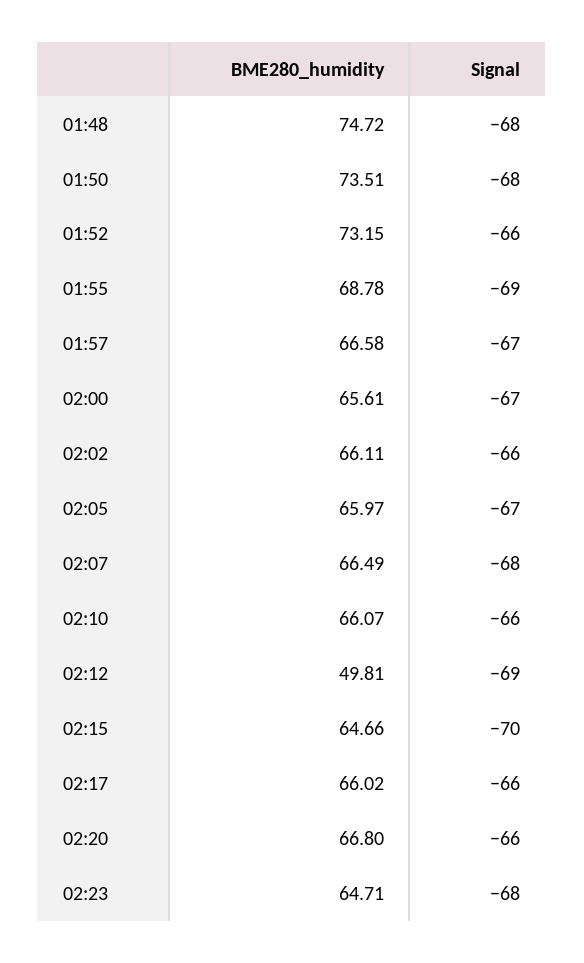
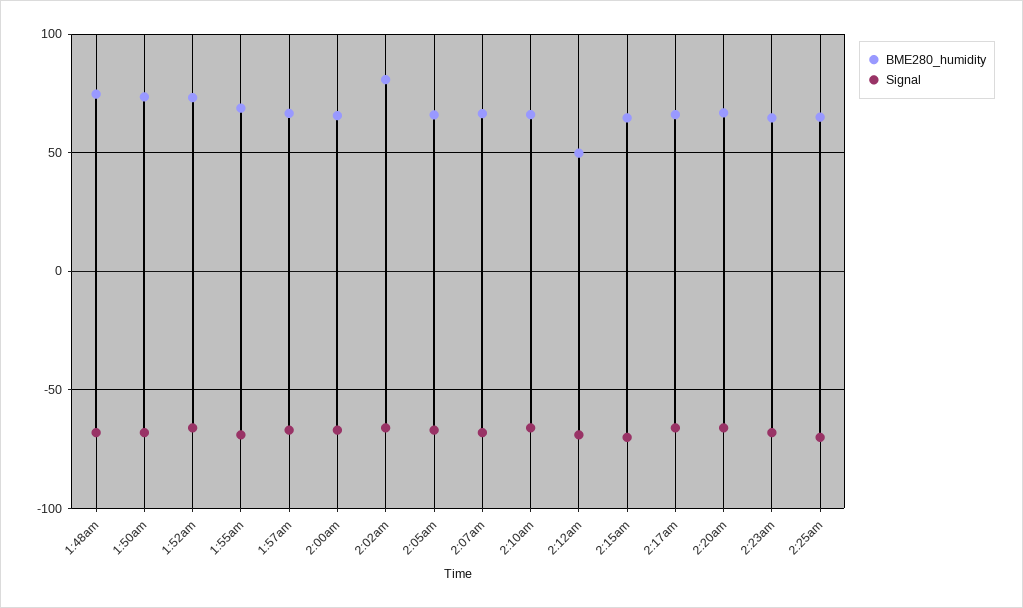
BME280_humidity, 02:02: 66.11 -> 80
BME280_humidity, 2:25am: none -> 65
Signal, 2:25am: none -> -70

